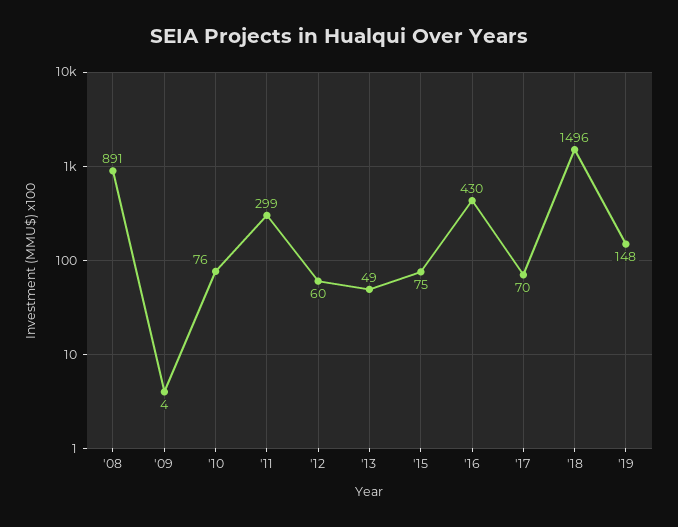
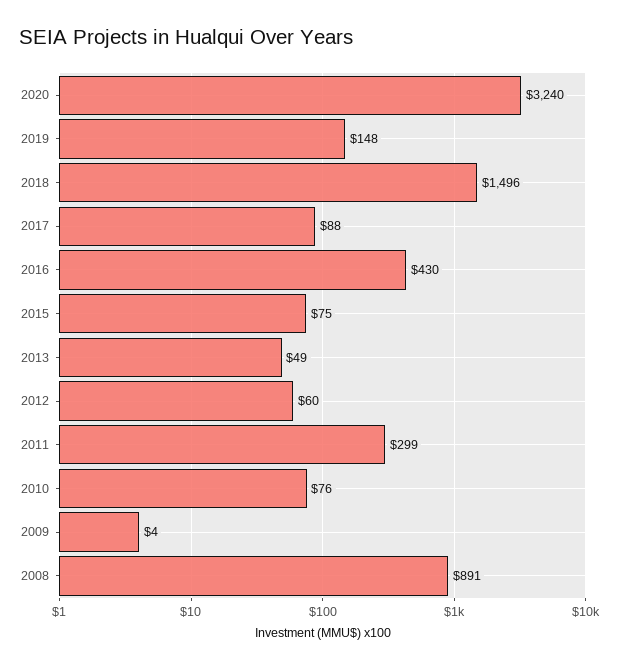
'17: 70 -> 88
2020: none -> 3240

